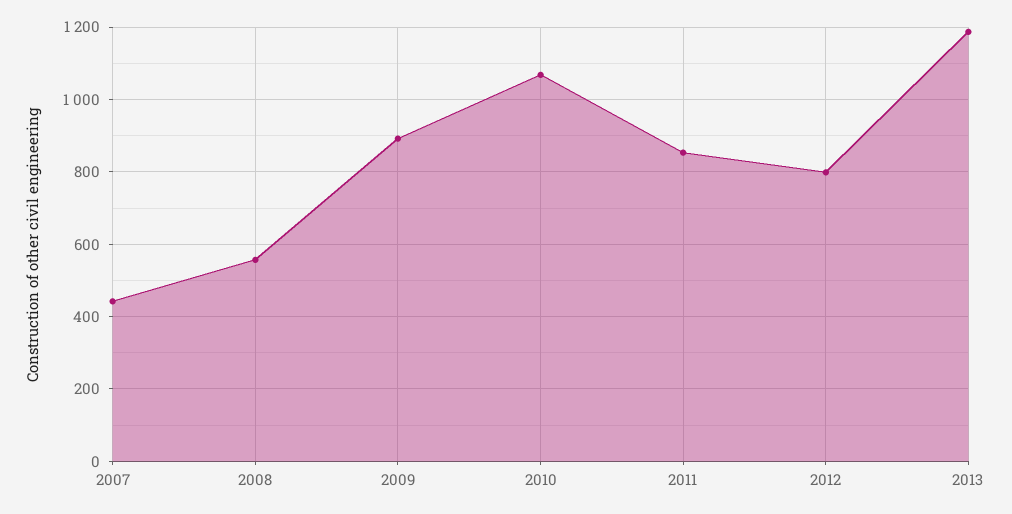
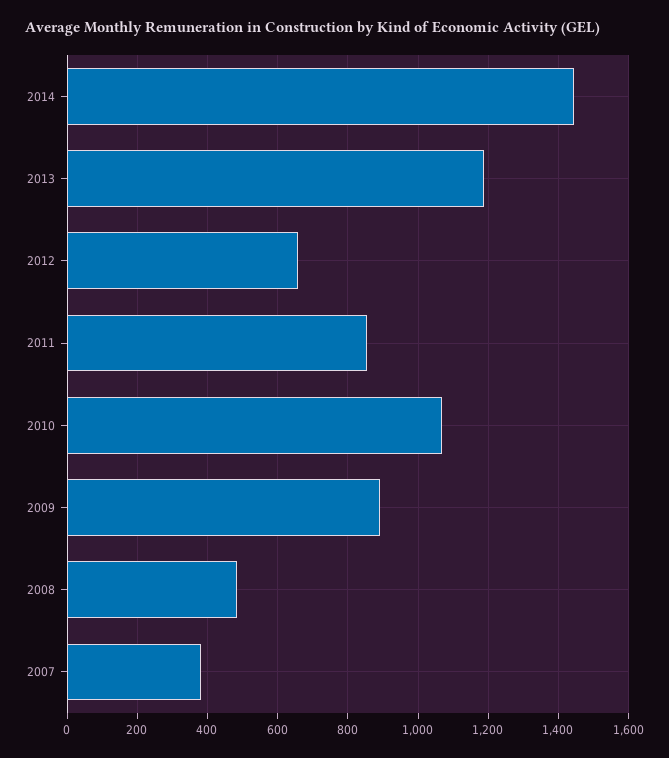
2007: 440 -> 380
2008: 560 -> 480
2012: 800 -> 660
2014: none -> 1440

